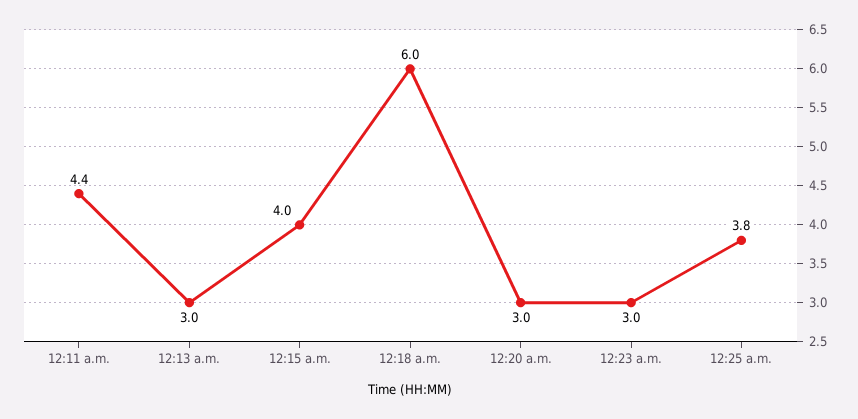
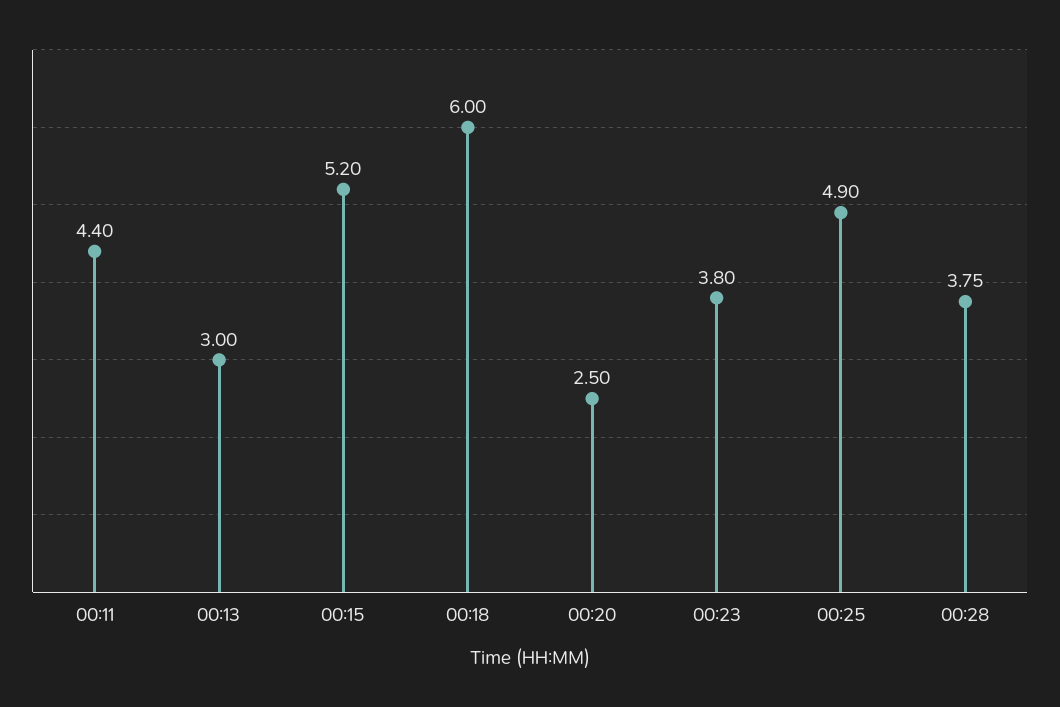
12:15 a.m.: 4 -> 5.2
12:20 a.m.: 3 -> 2.5
12:23 a.m.: 3 -> 3.8
12:25 a.m.: 3.8 -> 4.9
00:28: none -> 3.75

